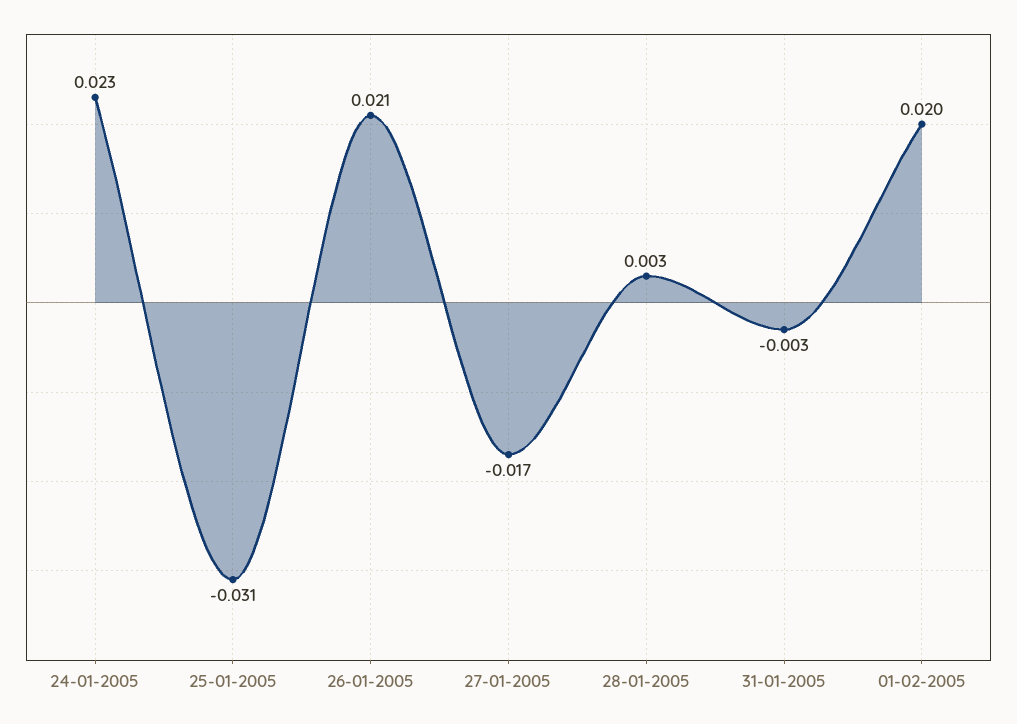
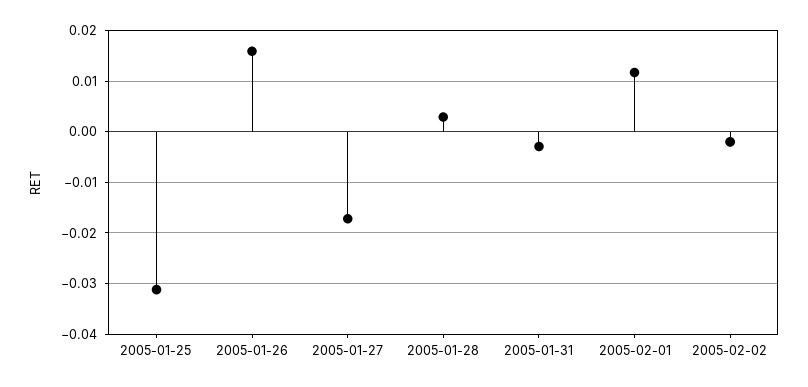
24-01-2005: 0.023 -> none
26-01-2005: 0.021 -> 0.016
01-02-2005: 0.02 -> 0.012
2005-02-02: none -> -0.002

